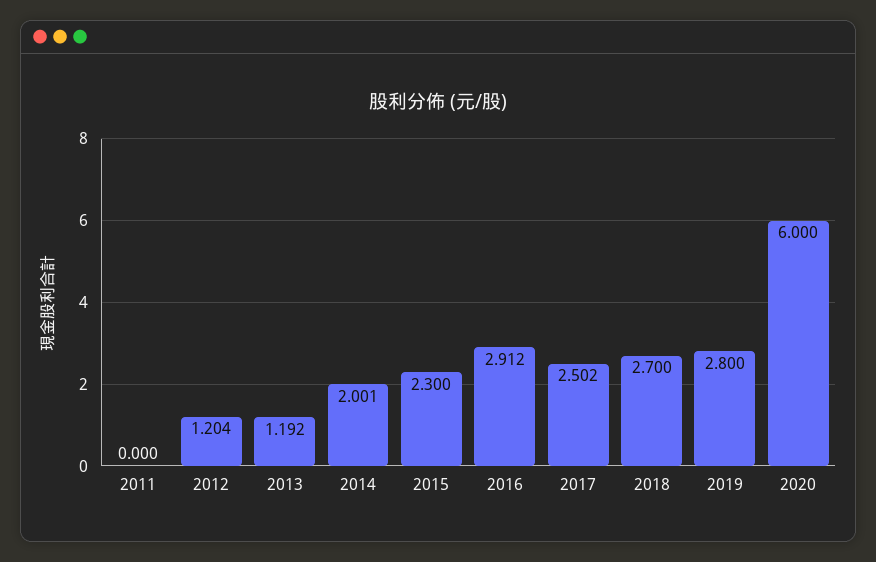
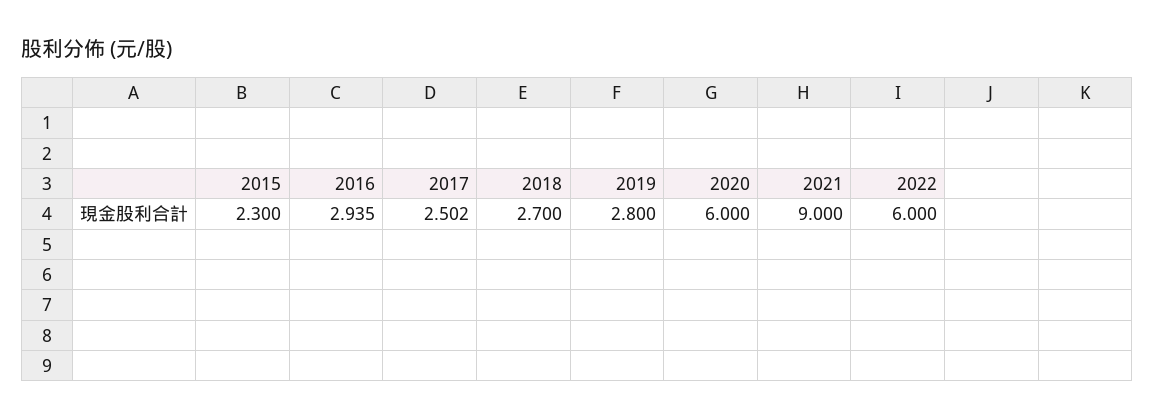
2011: 0 -> none
2012: 1.204 -> none
2013: 1.192 -> none
2014: 2.001 -> none
2016: 2.912 -> 2.935
2021: none -> 9
2022: none -> 6

